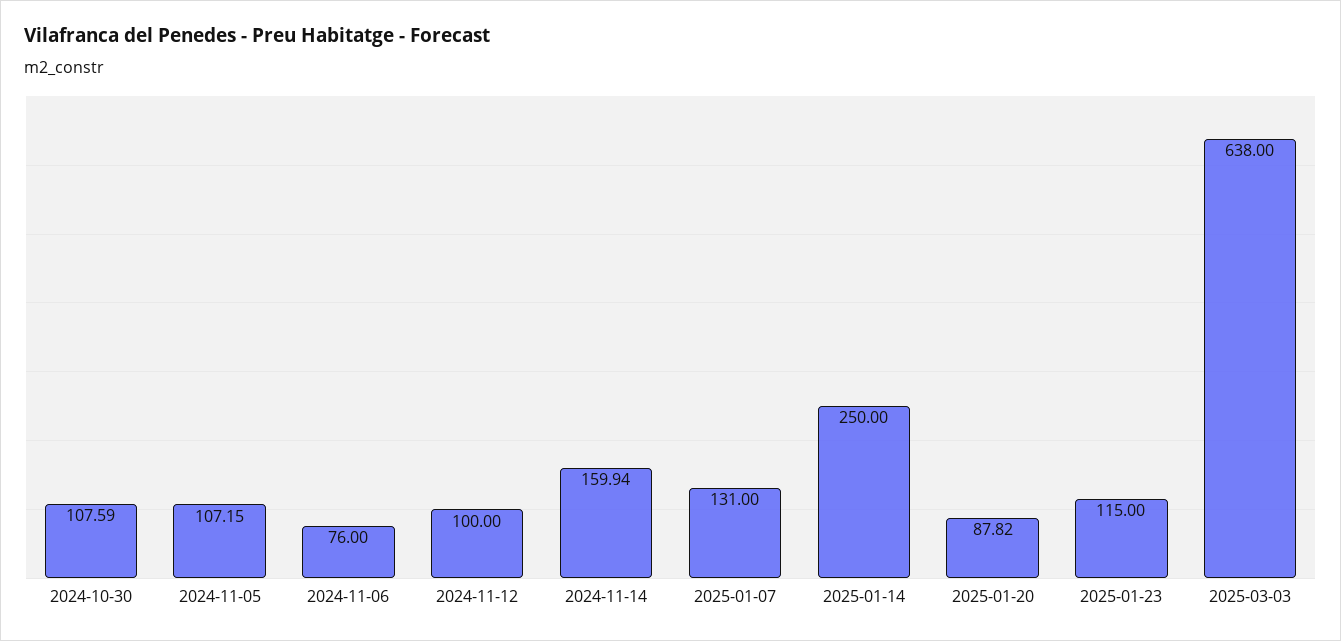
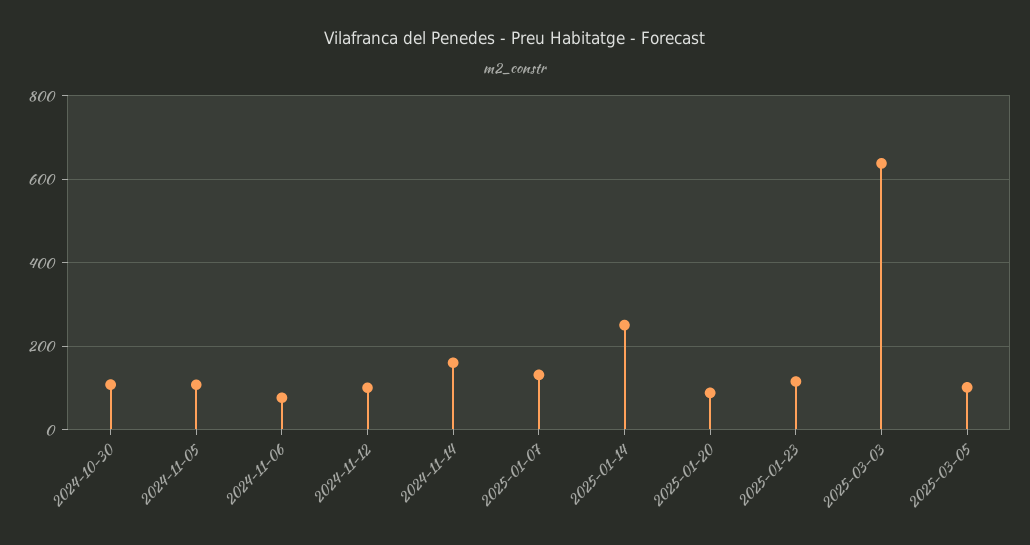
2025-03-05: none -> 100

